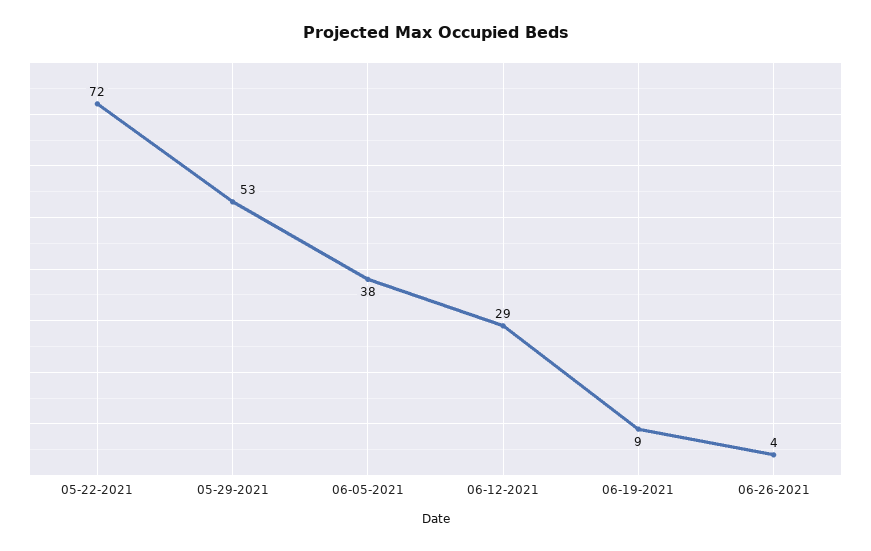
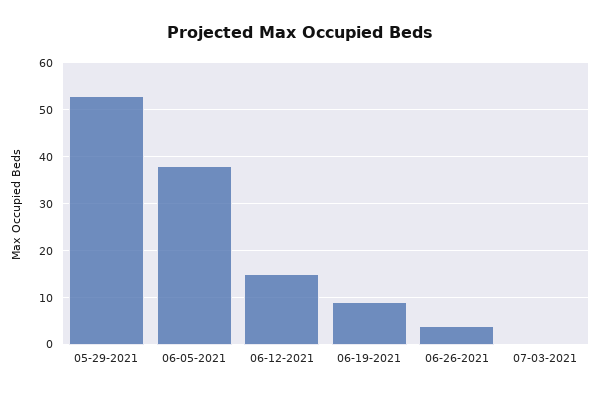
05-22-2021: 72 -> none
06-12-2021: 29 -> 15
07-03-2021: none -> 0

